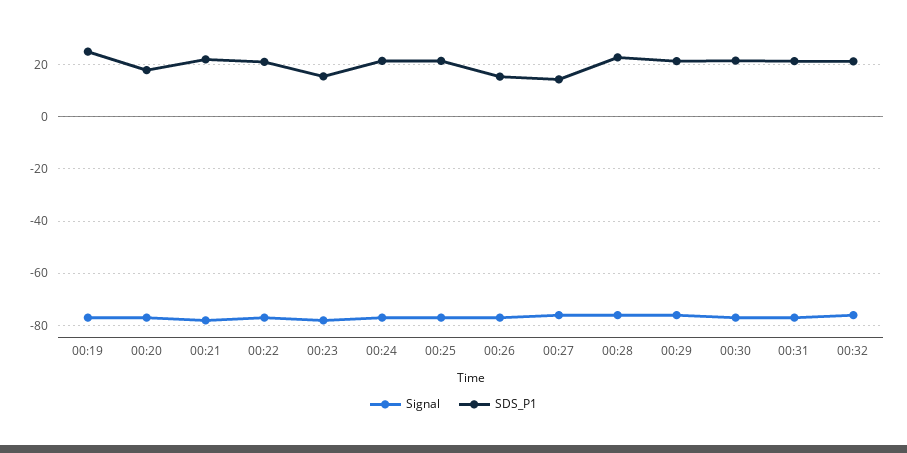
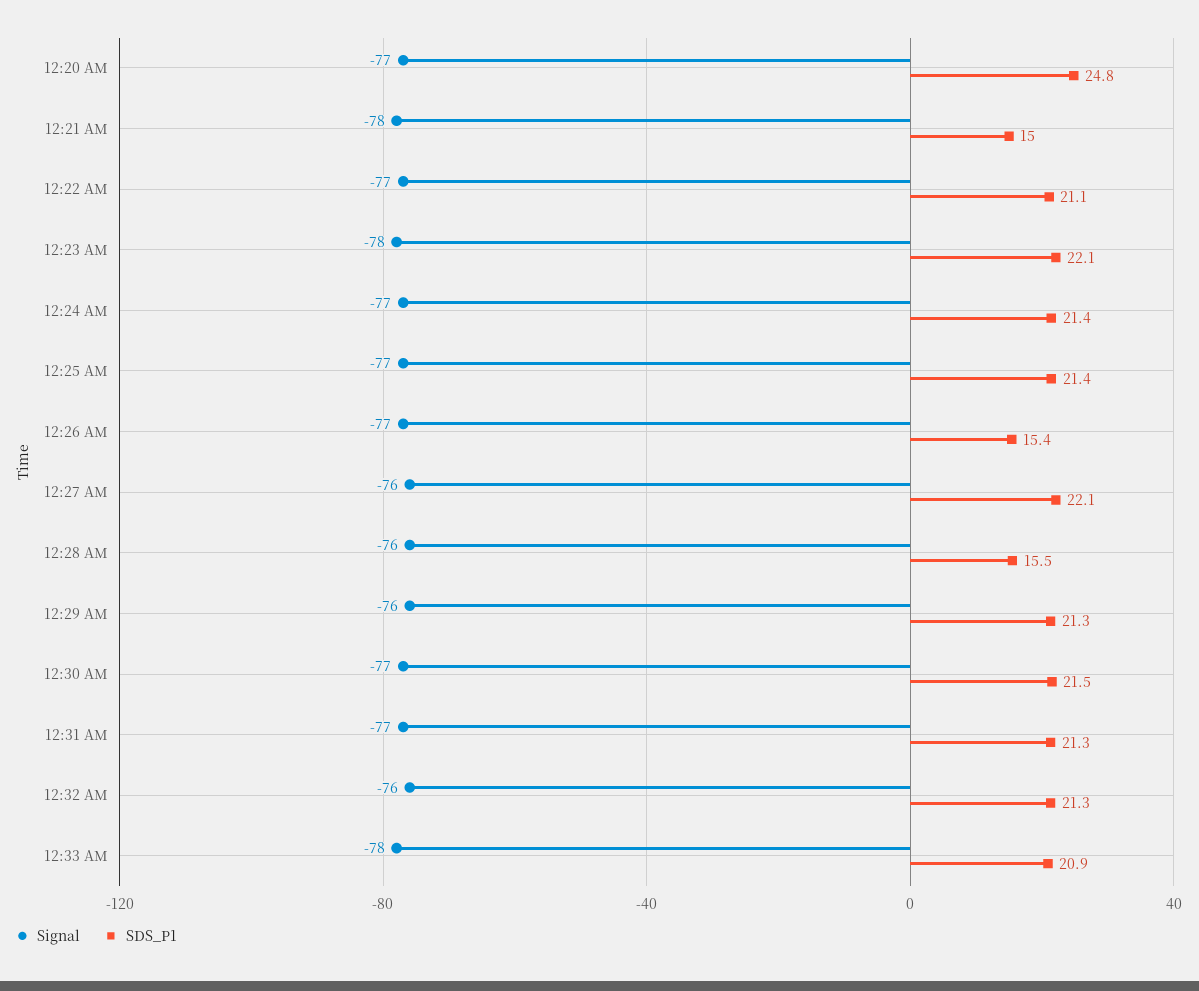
Signal, 00:19: -77.5 -> none
SDS_P1, 00:19: 25 -> none
SDS_P1, 00:20: 17.5 -> 24.8
SDS_P1, 00:21: 22.5 -> 15
SDS_P1, 00:23: 15 -> 22.1
SDS_P1, 00:27: 15 -> 22.1
SDS_P1, 00:28: 22.5 -> 15.5
Signal, 12:33 AM: none -> -78
SDS_P1, 12:33 AM: none -> 20.9

